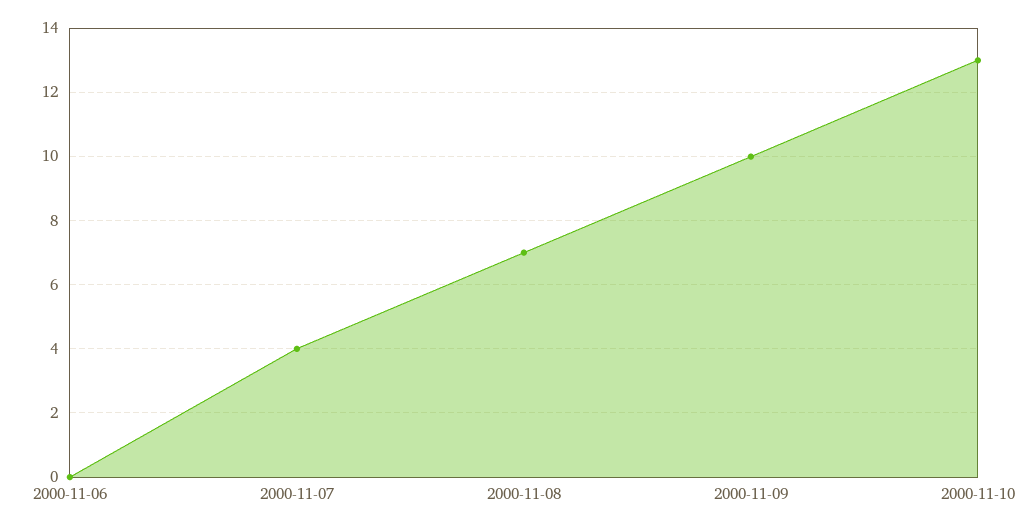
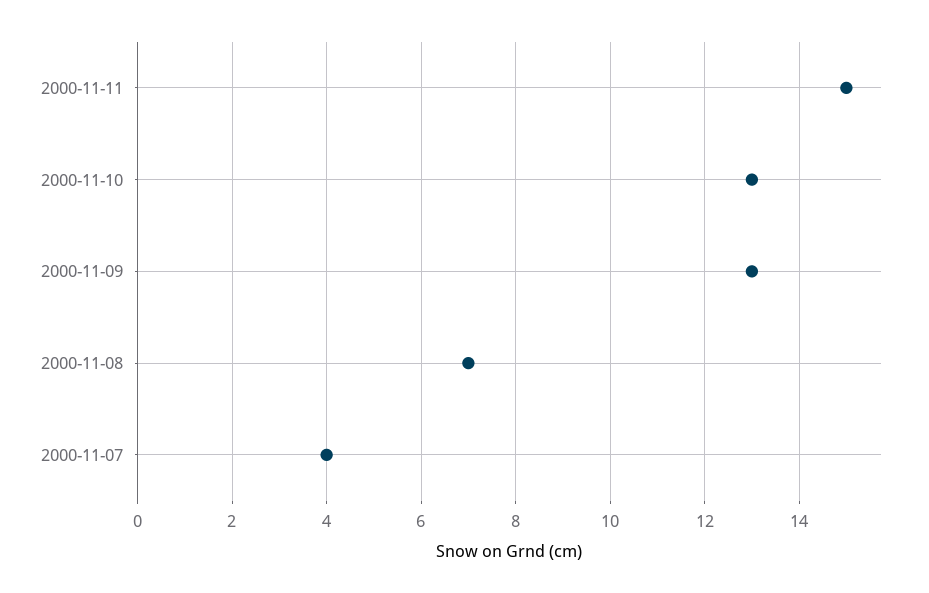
2000-11-06: 0 -> none
2000-11-09: 10 -> 13
2000-11-11: none -> 15

